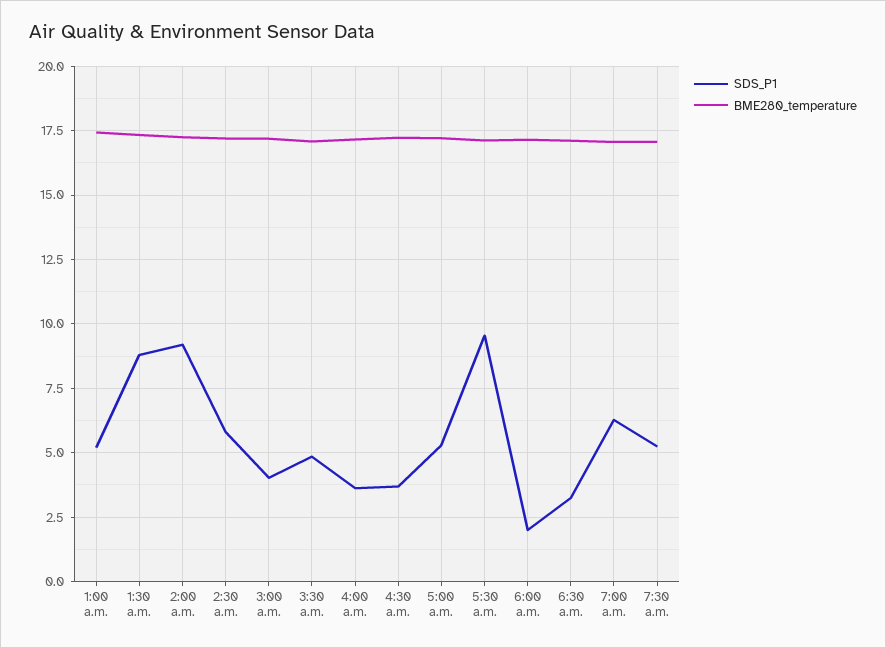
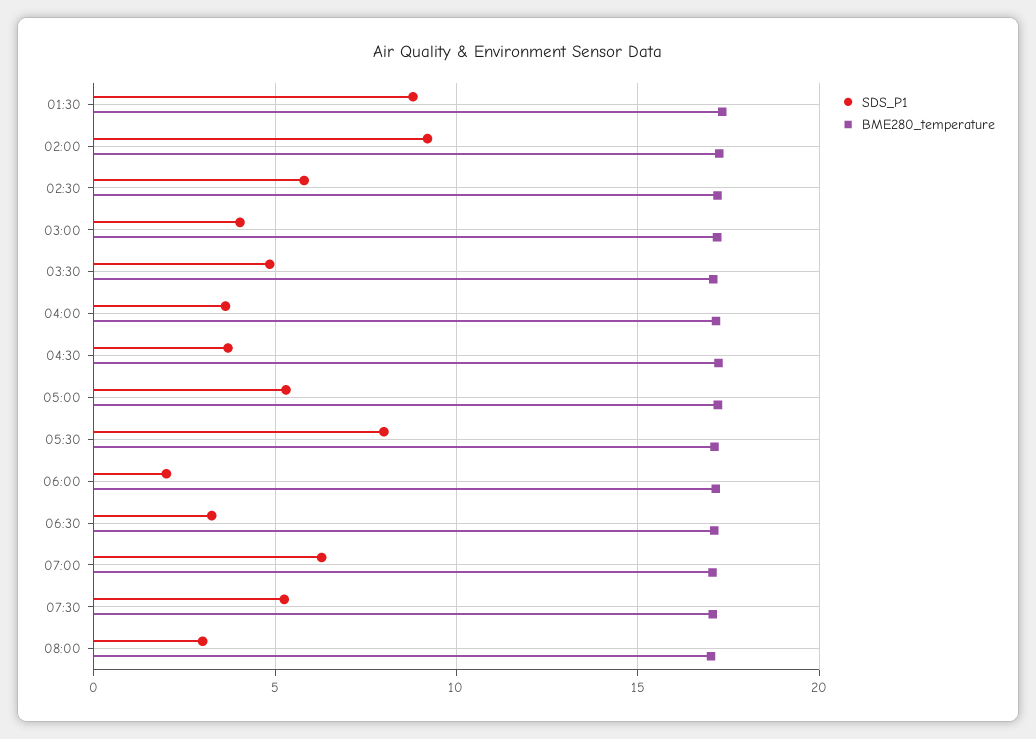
SDS_P1, 1:00 a.m.: 5.25 -> none
BME280_temperature, 1:00 a.m.: 17.5 -> none
SDS_P1, 5:30 a.m.: 9.5 -> 8
SDS_P1, 08:00: none -> 3
BME280_temperature, 08:00: none -> 17

